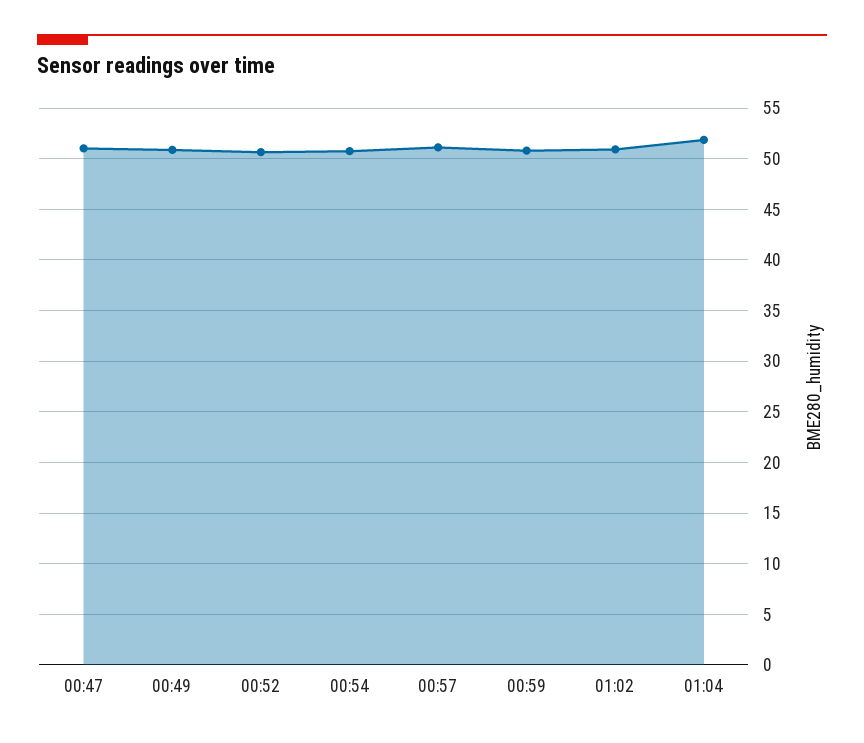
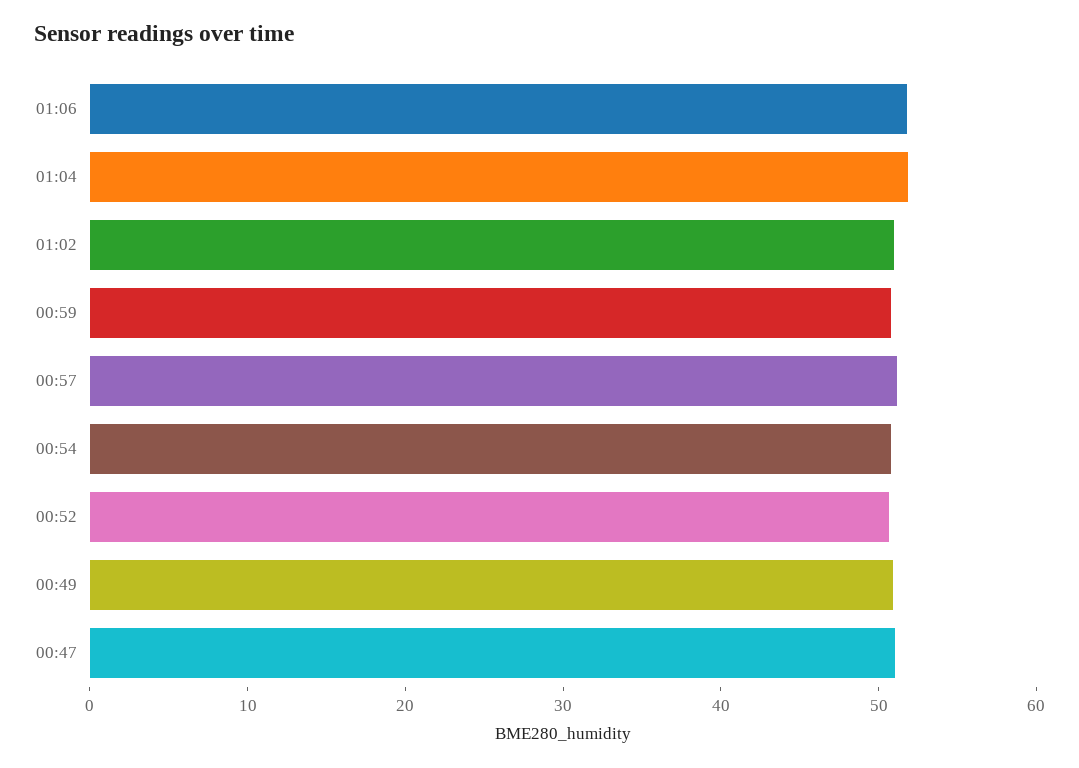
01:06: none -> 52

